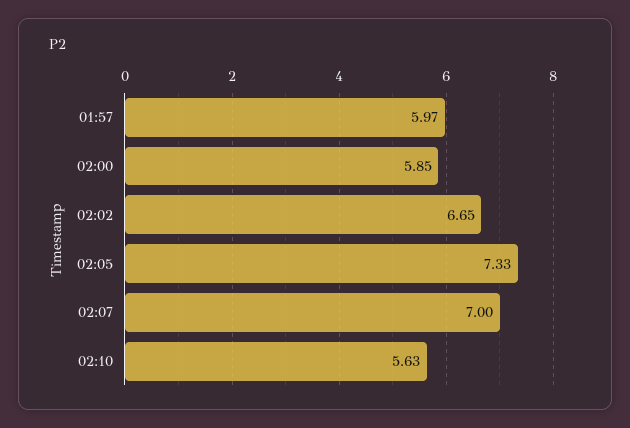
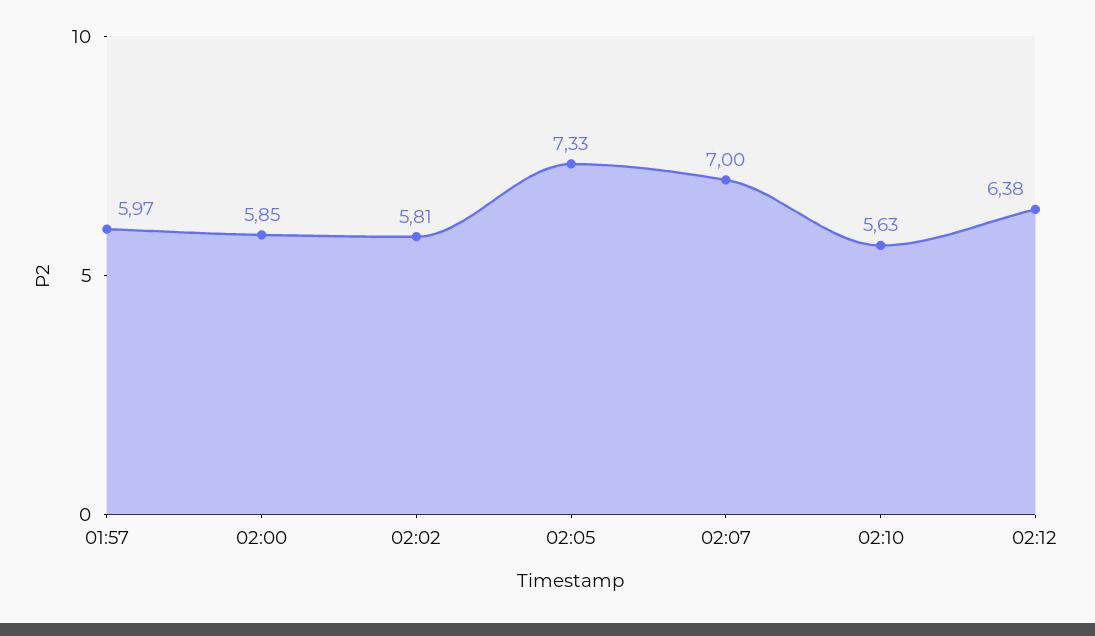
02:02: 6.65 -> 5.81
02:12: none -> 6.38

